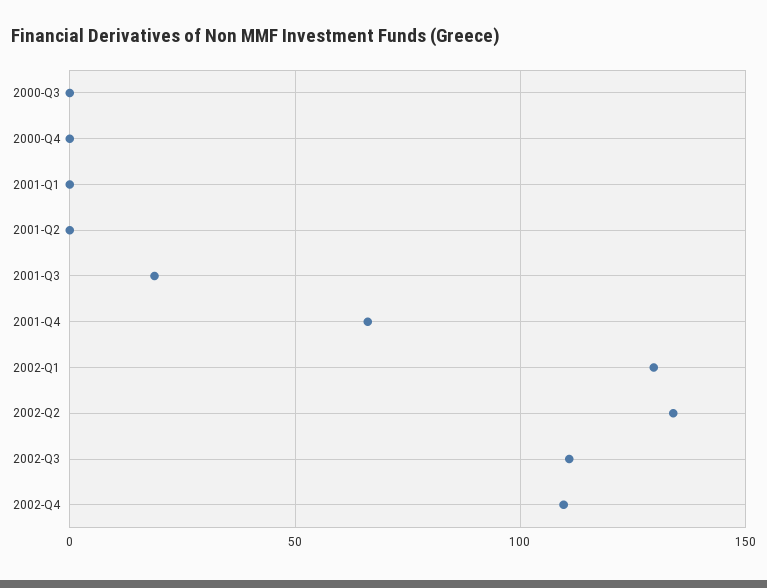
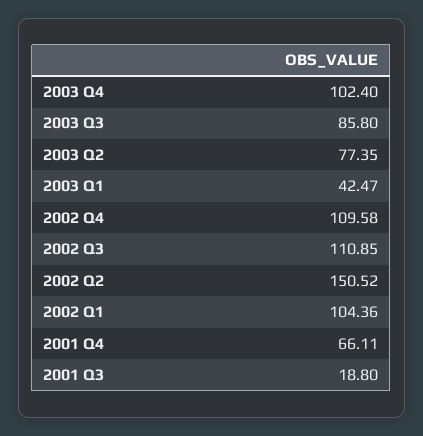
2000-Q3: 0 -> none
2000-Q4: 0 -> none
2001-Q1: 0 -> none
2001-Q2: 0 -> none
2002-Q1: 130 -> 104.36
2002-Q2: 135 -> 150.52
2003 Q4: none -> 102.4
2003 Q3: none -> 85.8
2003 Q2: none -> 77.35
2003 Q1: none -> 42.47

